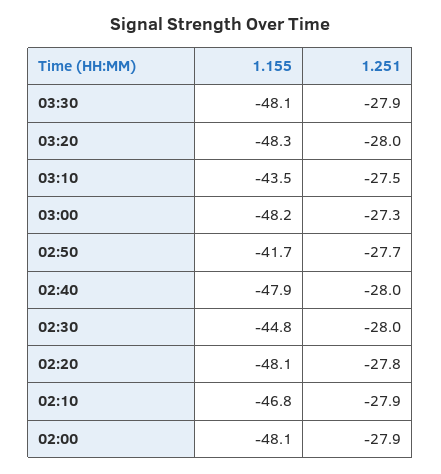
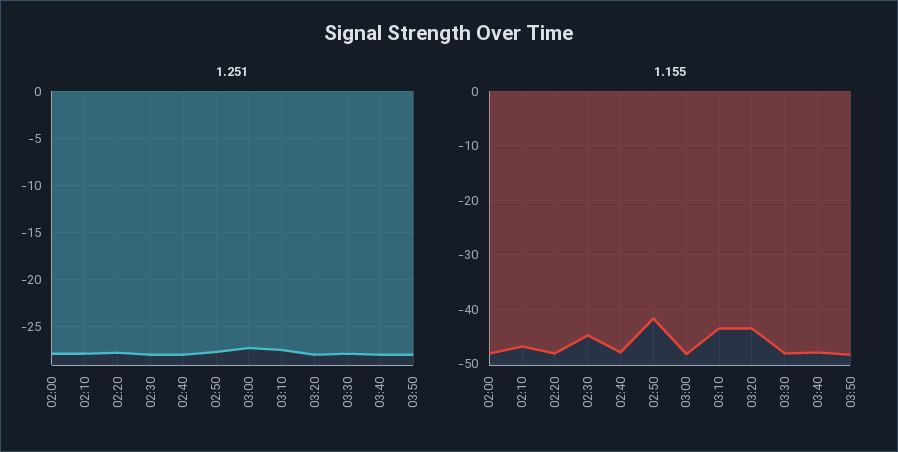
1.155, 03:20: -48.3 -> -44
1.251, 03:40: none -> -28
1.251, 03:50: none -> -28
1.155, 03:40: none -> -48
1.155, 03:50: none -> -48

